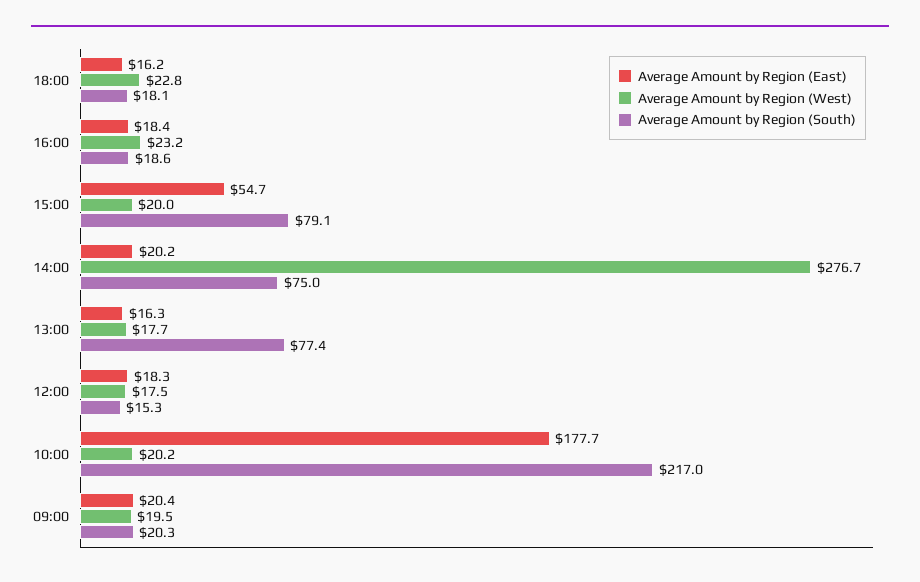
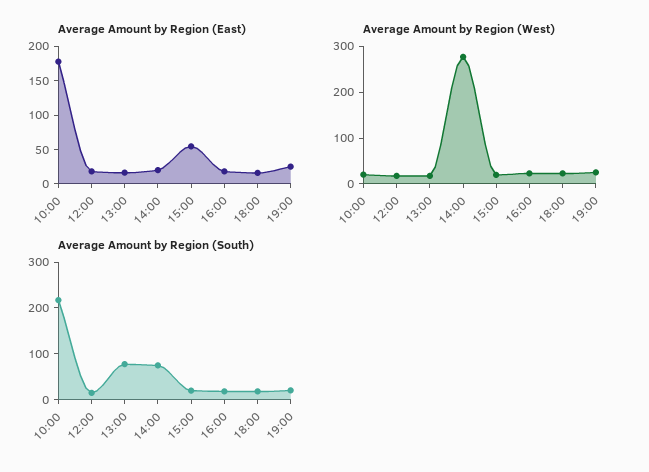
Average Amount by Region (South), 15:00: 79.1 -> 20
Average Amount by Region (East), 09:00: 20.4 -> none
Average Amount by Region (West), 09:00: 19.5 -> none
Average Amount by Region (South), 09:00: 20.3 -> none
Average Amount by Region (East), 19:00: none -> 25
Average Amount by Region (West), 19:00: none -> 20
Average Amount by Region (South), 19:00: none -> 20

